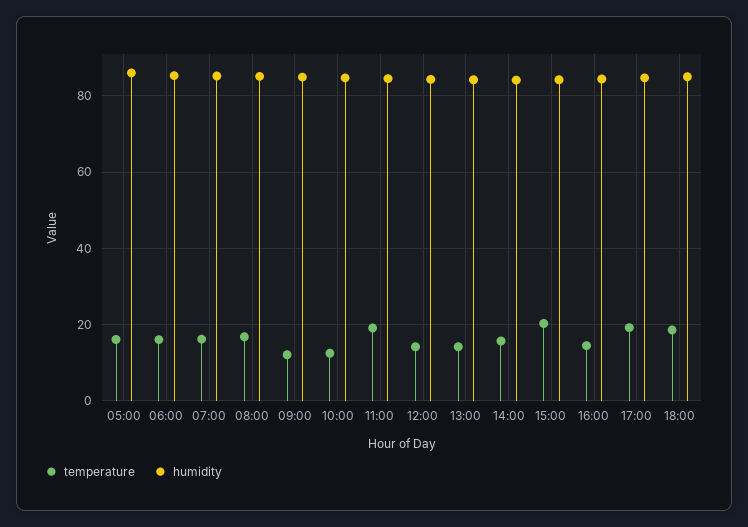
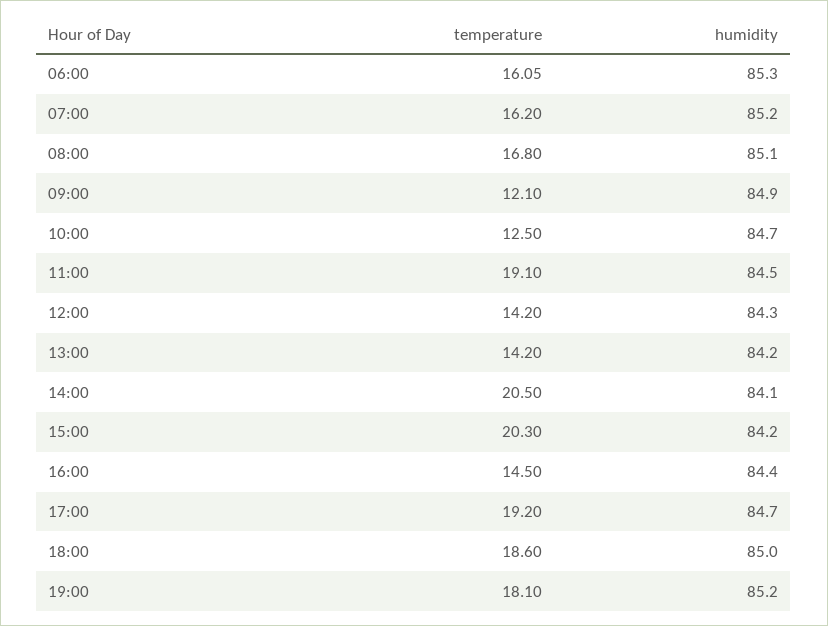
temperature, 05:00: 16 -> none
humidity, 05:00: 86 -> none
temperature, 14:00: 16 -> 20.5
temperature, 19:00: none -> 18.1
humidity, 19:00: none -> 85.2

